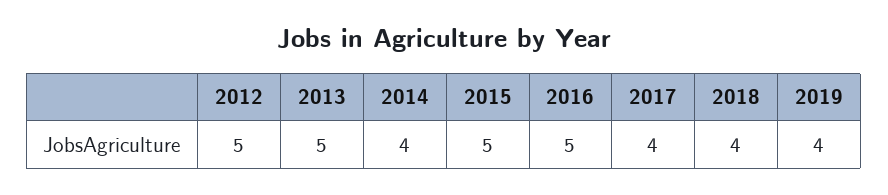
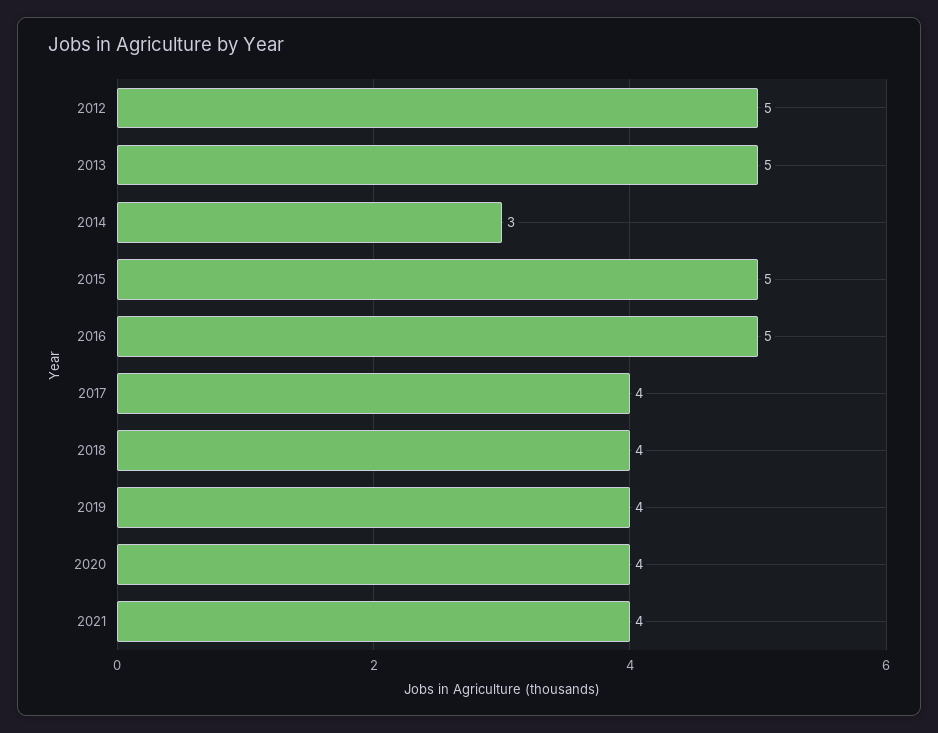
2014: 4 -> 3
2020: none -> 4
2021: none -> 4

